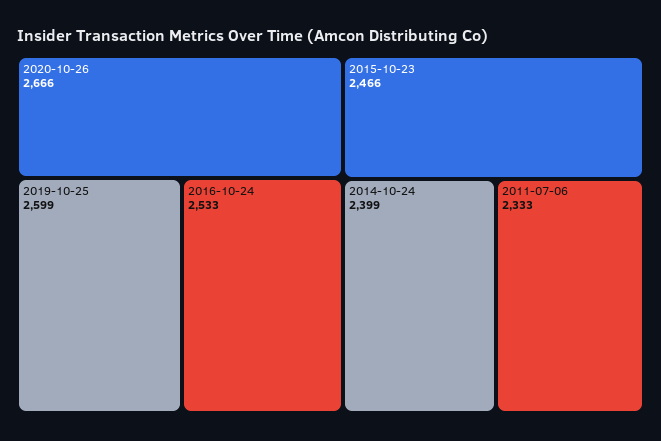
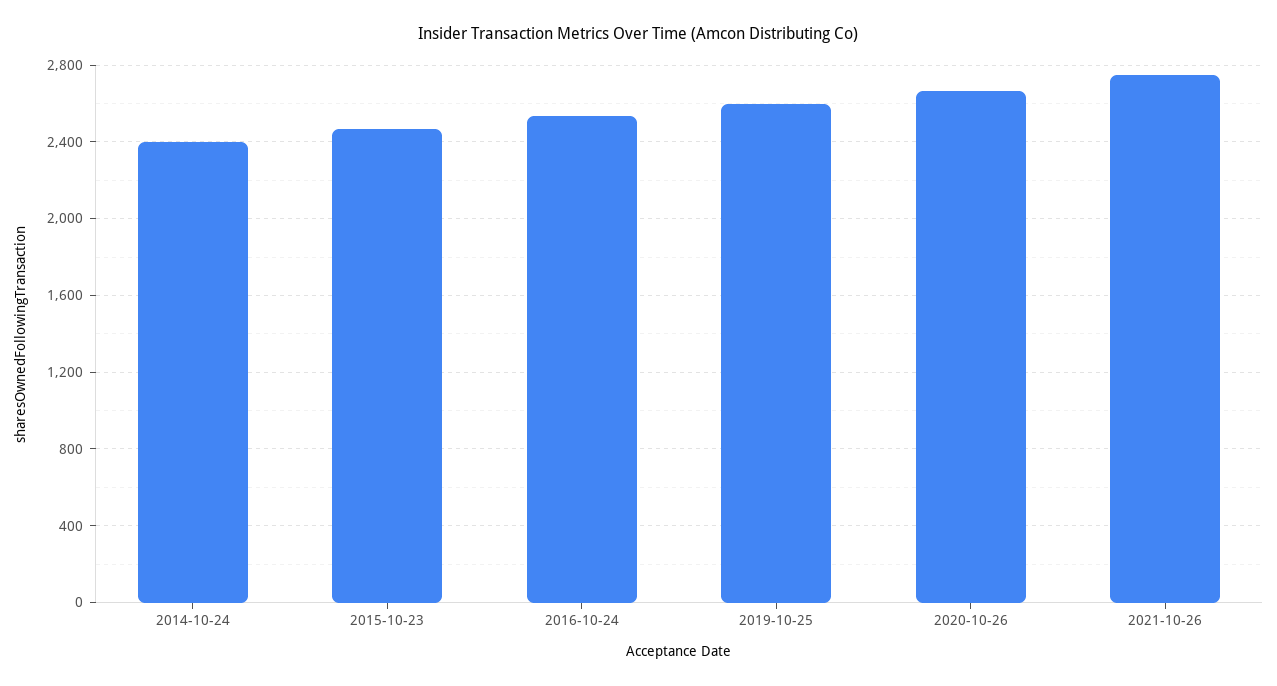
2011-07-06: 2333 -> none
2021-10-26: none -> 2750

